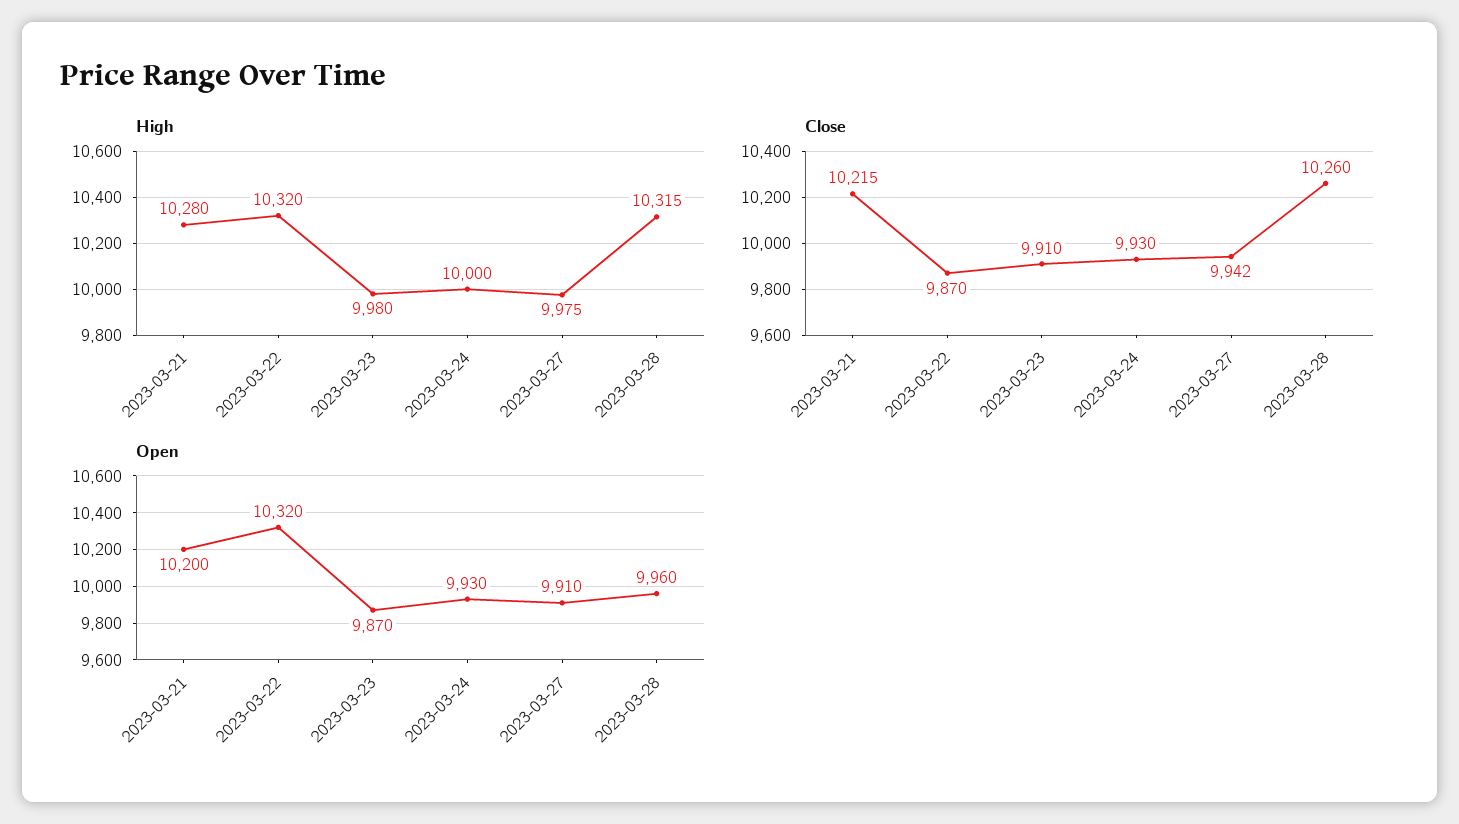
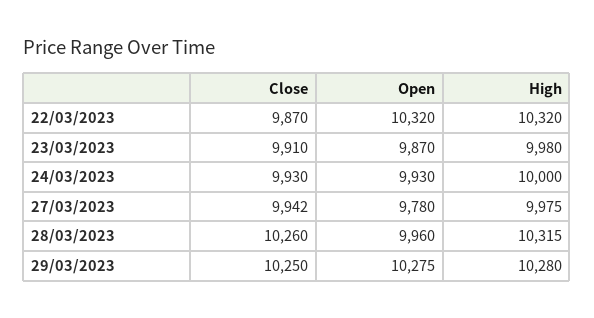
High, 2023-03-21: 10280 -> none
Close, 2023-03-21: 10215 -> none
Open, 2023-03-21: 10200 -> none
Open, 2023-03-27: 9910 -> 9780
Close, 29/03/2023: none -> 10250
Open, 29/03/2023: none -> 10275
High, 29/03/2023: none -> 10280

